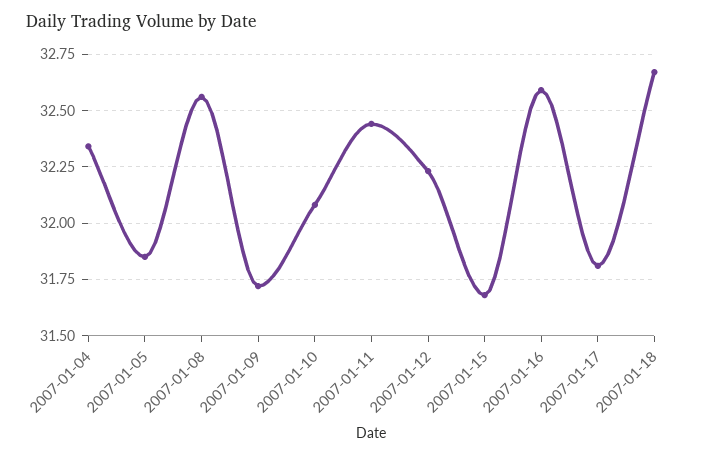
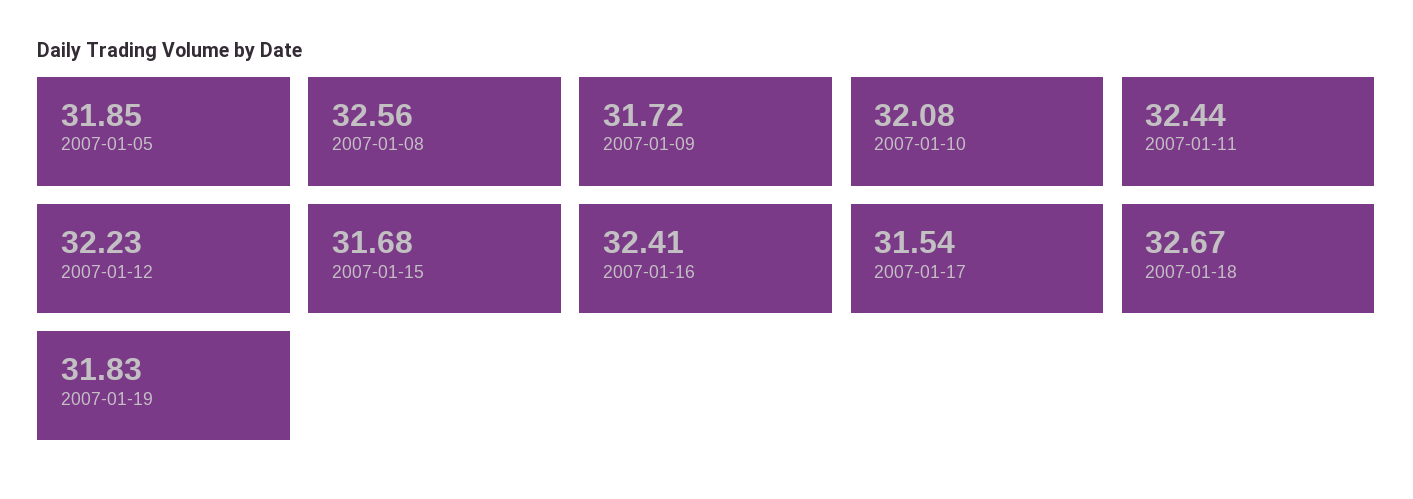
2007-01-04: 32.35 -> none
2007-01-16: 32.6 -> 32.41
2007-01-17: 31.8 -> 31.54
2007-01-19: none -> 31.83

